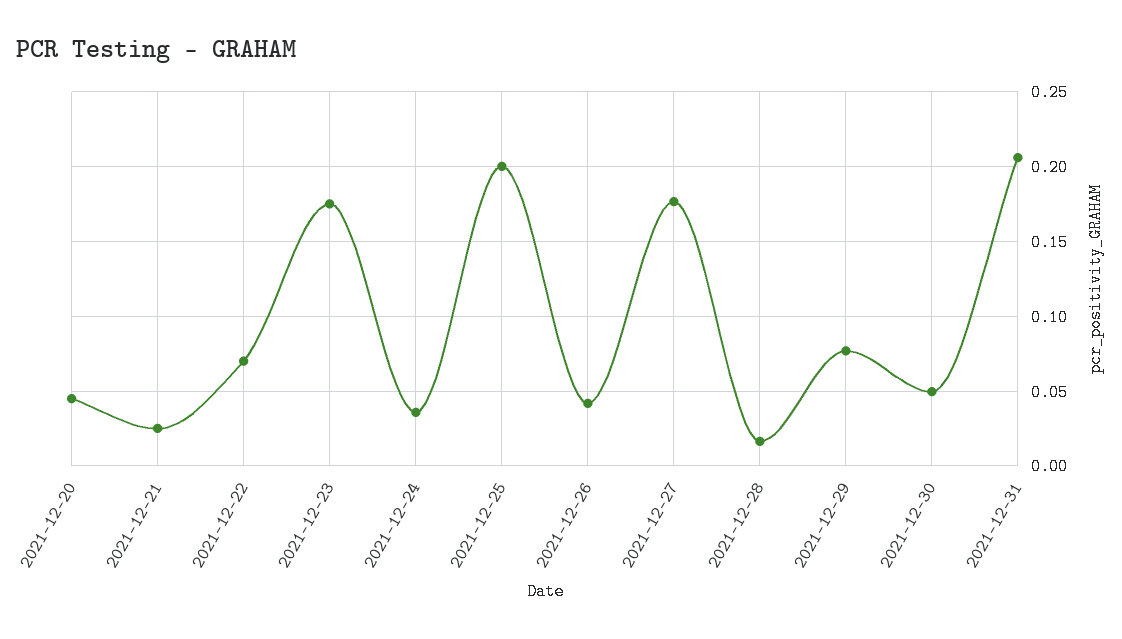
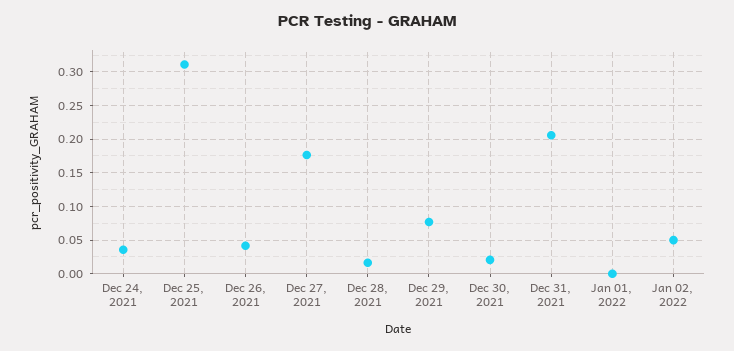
2021-12-20: 0.045 -> none
2021-12-21: 0.025 -> none
2021-12-22: 0.07 -> none
2021-12-23: 0.175 -> none
2021-12-25: 0.2 -> 0.31
2021-12-30: 0.05 -> 0.02
Jan 01, 2022: none -> 0
Jan 02, 2022: none -> 0.05

